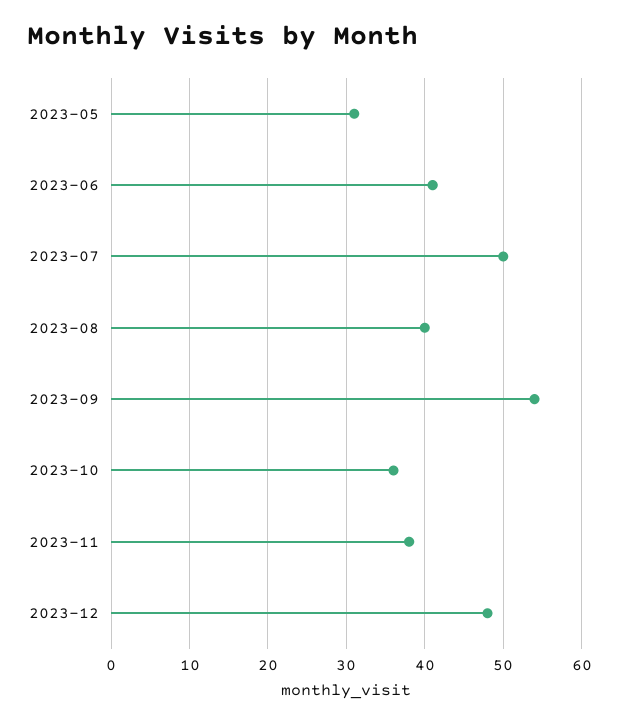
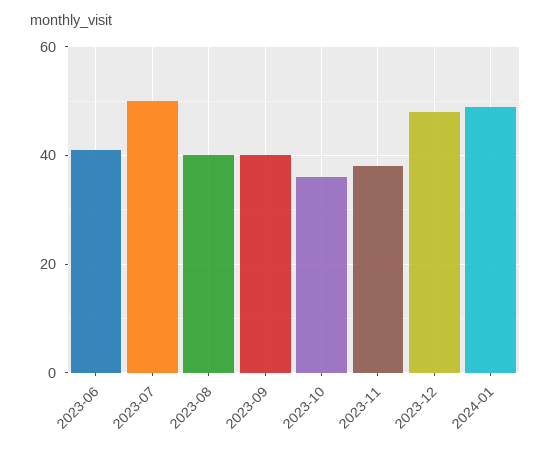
2023-05: 31 -> none
2023-09: 54 -> 40
2024-01: none -> 50

